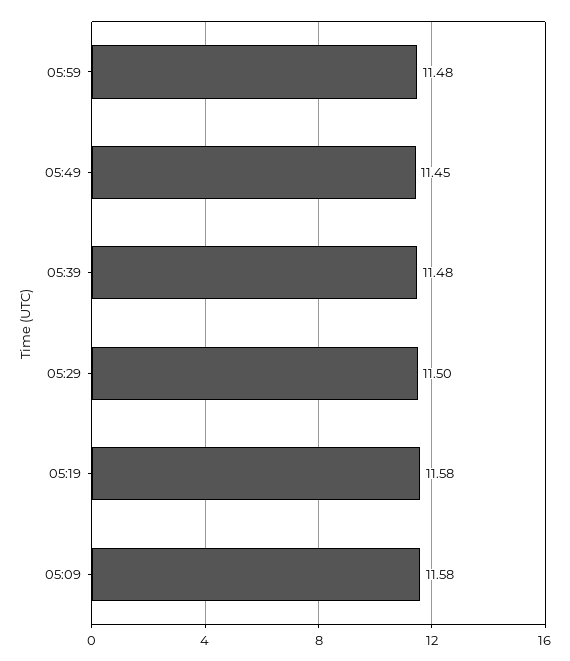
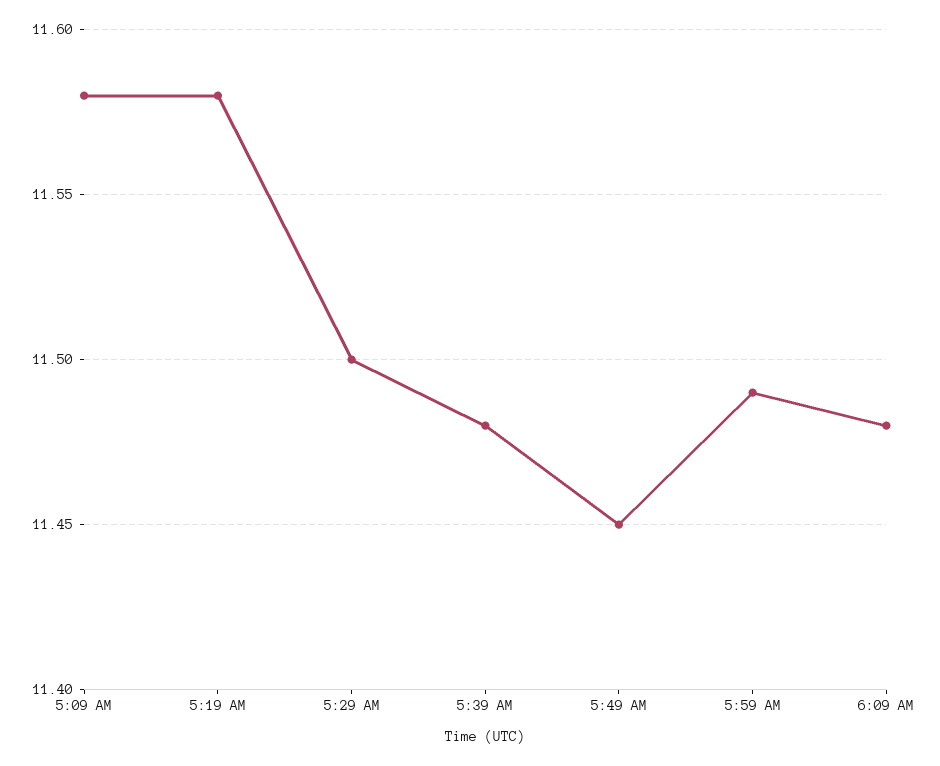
05:59: 11.48 -> 11.49
6:09 AM: none -> 11.48

